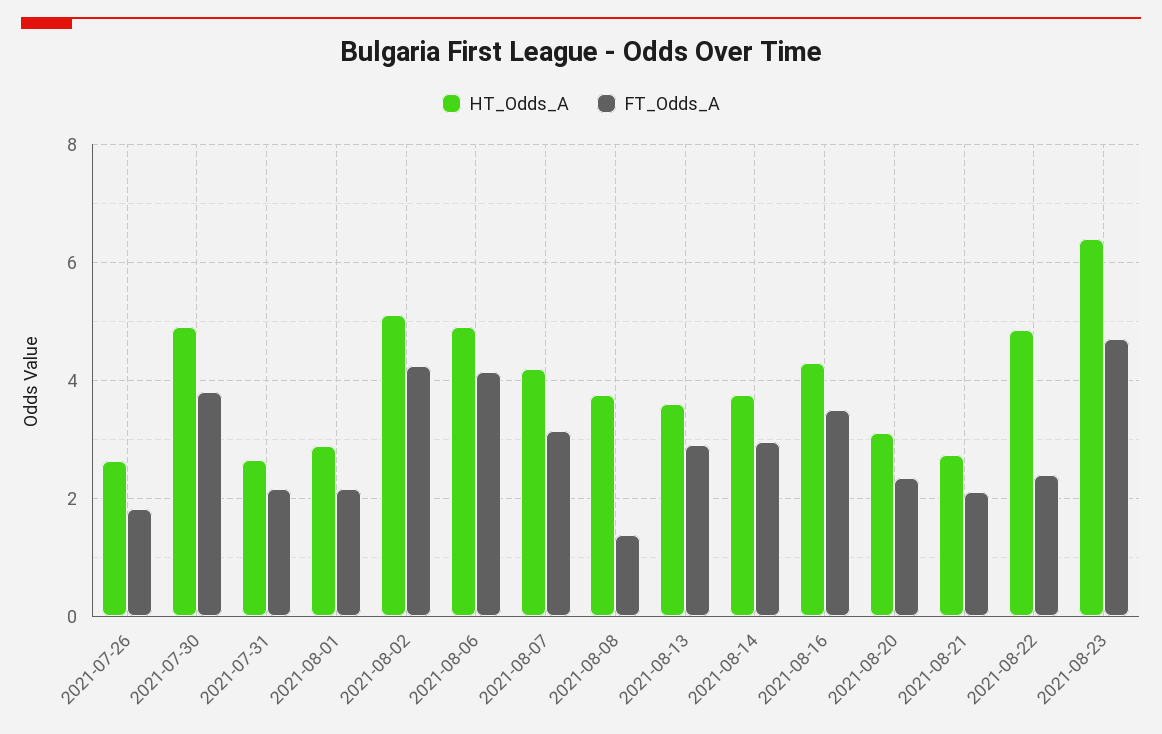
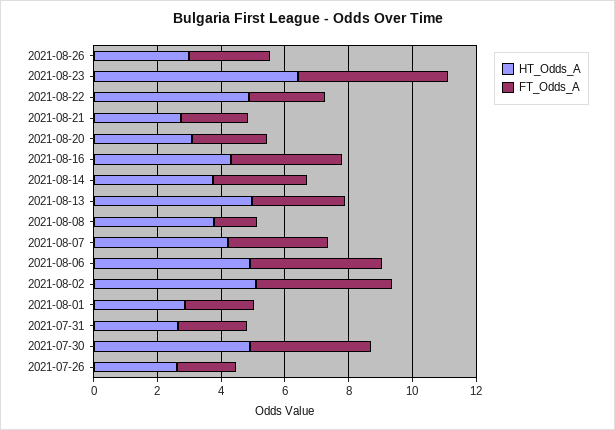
HT_Odds_A, 2021-08-13: 3.6 -> 5
HT_Odds_A, 2021-08-26: none -> 3
FT_Odds_A, 2021-08-26: none -> 2.5

